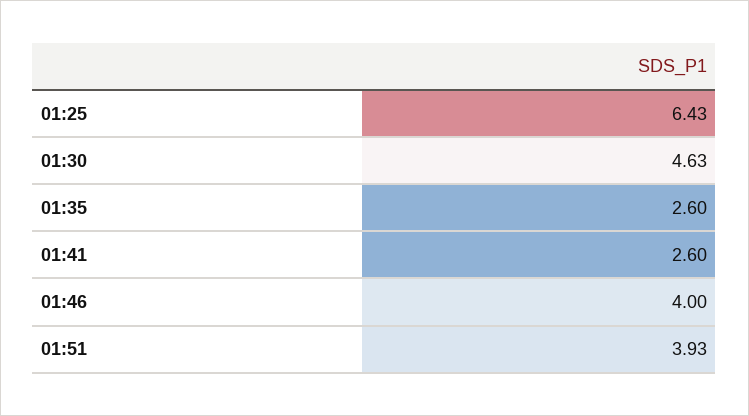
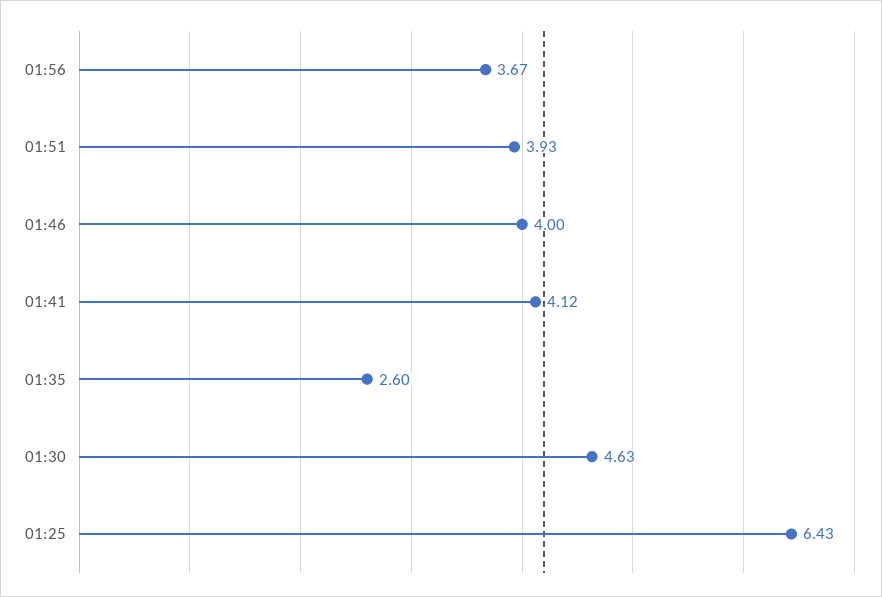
01:41: 2.6 -> 4.12
01:56: none -> 3.67

